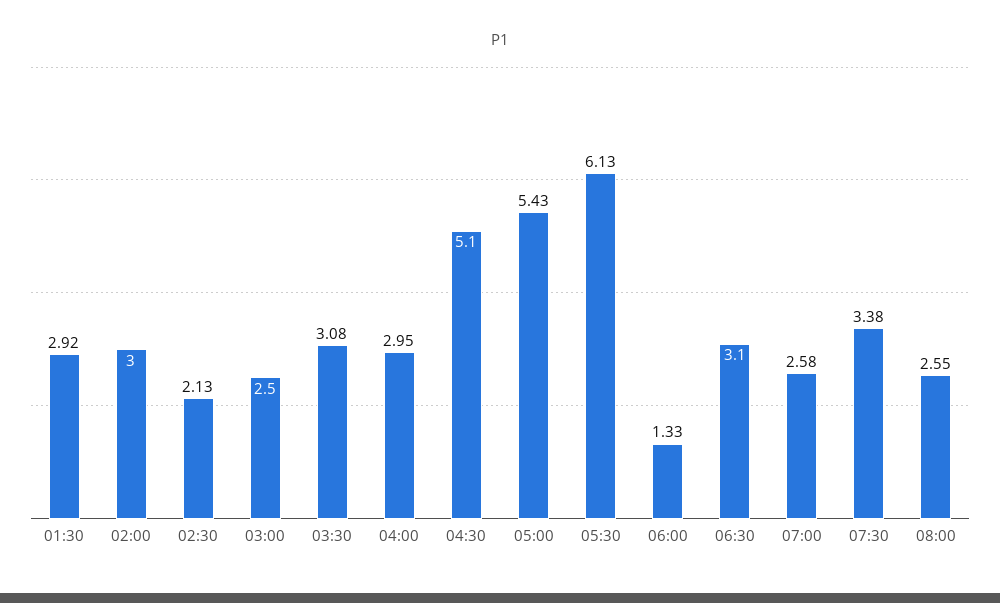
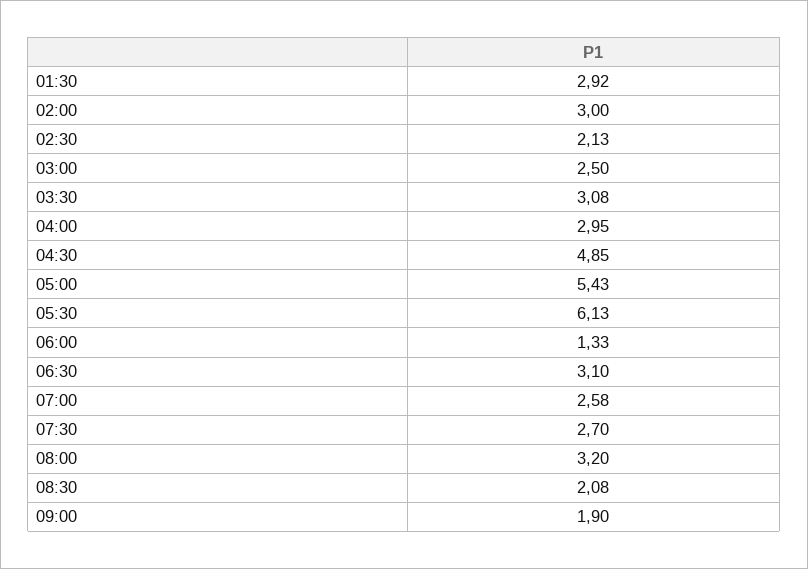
04:30: 5.1 -> 4.85
07:30: 3.38 -> 2.7
08:00: 2.55 -> 3.2
08:30: none -> 2.08
09:00: none -> 1.9

